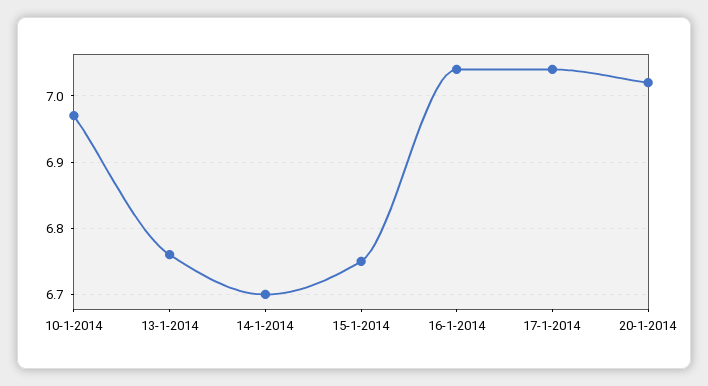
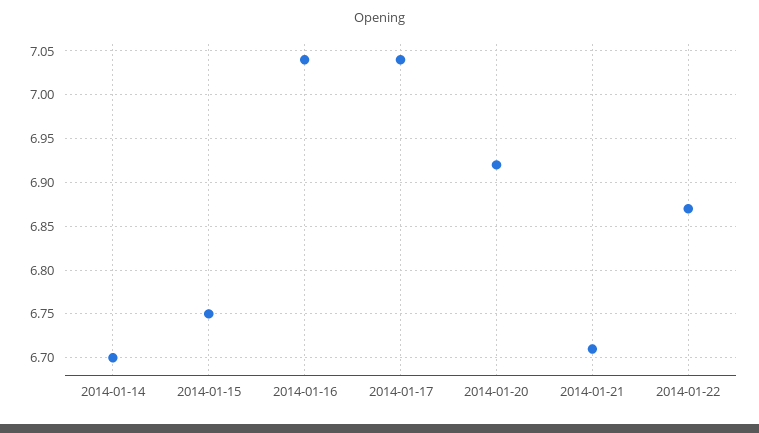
10-1-2014: 6.97 -> none
13-1-2014: 6.76 -> none
20-1-2014: 7.02 -> 6.92
2014-01-21: none -> 6.71
2014-01-22: none -> 6.87

